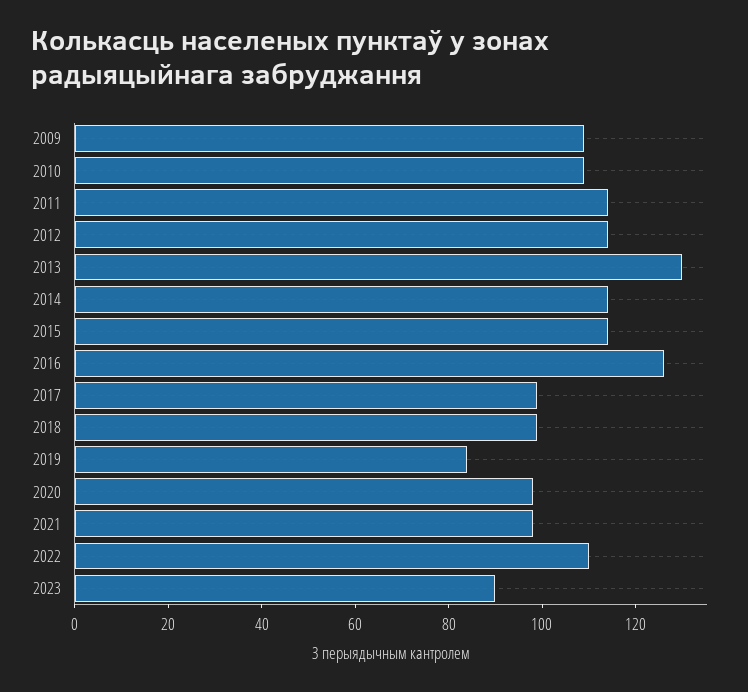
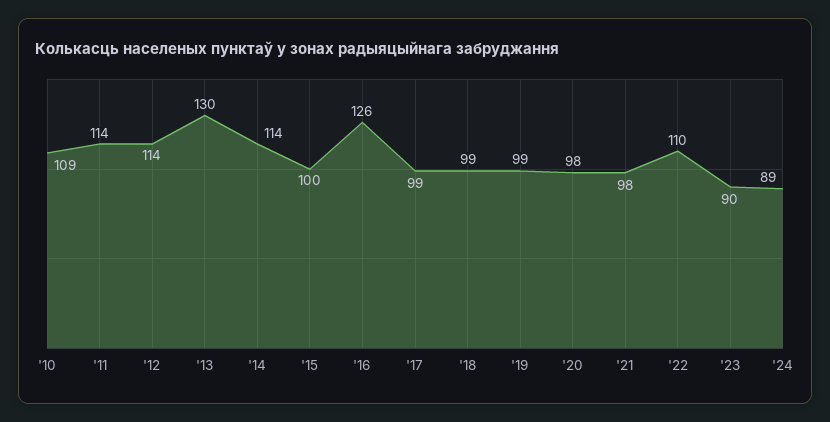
2009: 110 -> none
2015: 115 -> 100
2019: 85 -> 99
'24: none -> 89

